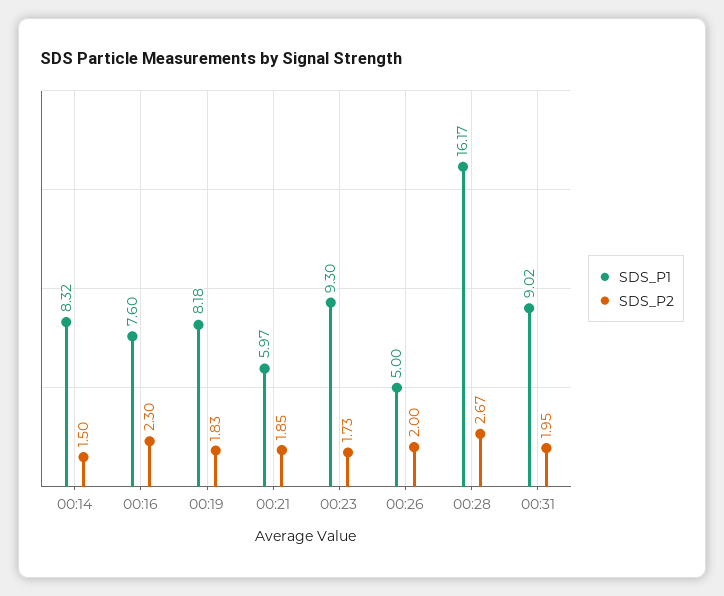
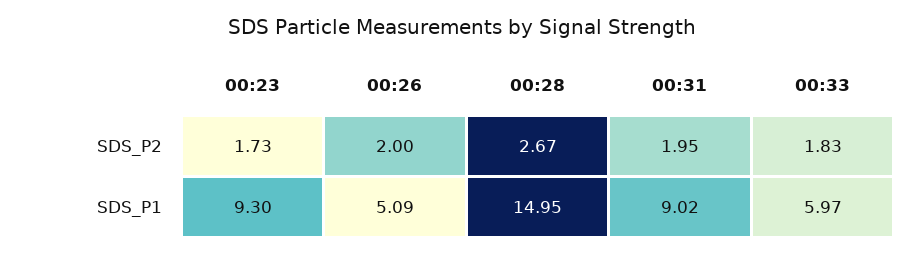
SDS_P1, 00:14: 8.32 -> none
SDS_P2, 00:14: 1.5 -> none
SDS_P1, 00:16: 7.6 -> none
SDS_P2, 00:16: 2.3 -> none
SDS_P1, 00:19: 8.18 -> none
SDS_P2, 00:19: 1.83 -> none
SDS_P1, 00:21: 5.97 -> none
SDS_P2, 00:21: 1.85 -> none
SDS_P1, 00:26: 5 -> 5.09
SDS_P1, 00:28: 16.17 -> 14.95
SDS_P2, 00:33: none -> 1.83
SDS_P1, 00:33: none -> 5.97

